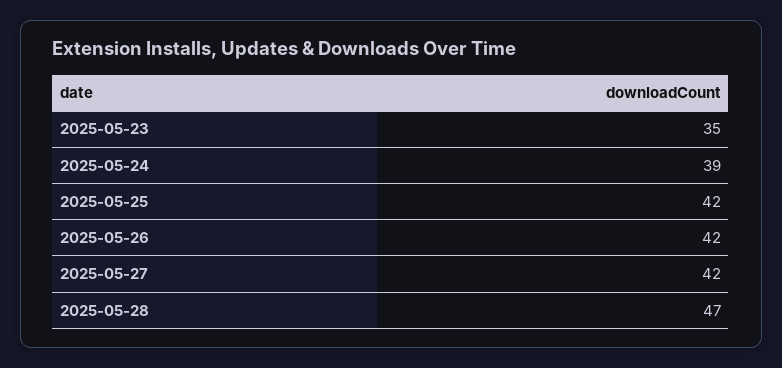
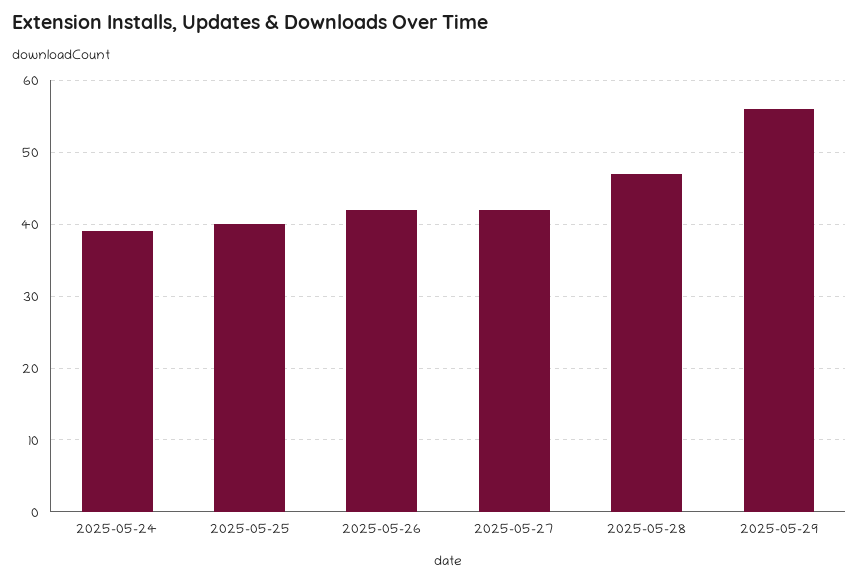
2025-05-23: 35 -> none
2025-05-25: 42 -> 40
2025-05-29: none -> 56

